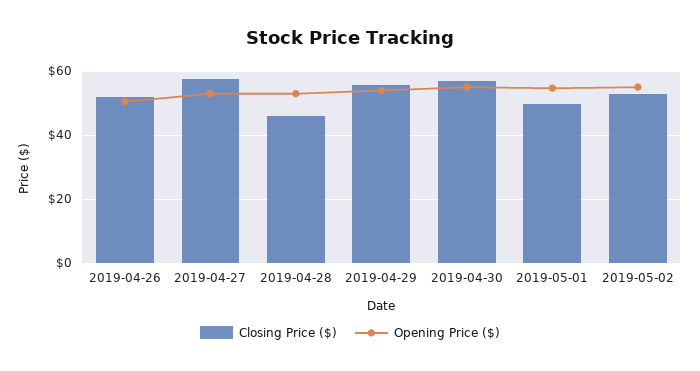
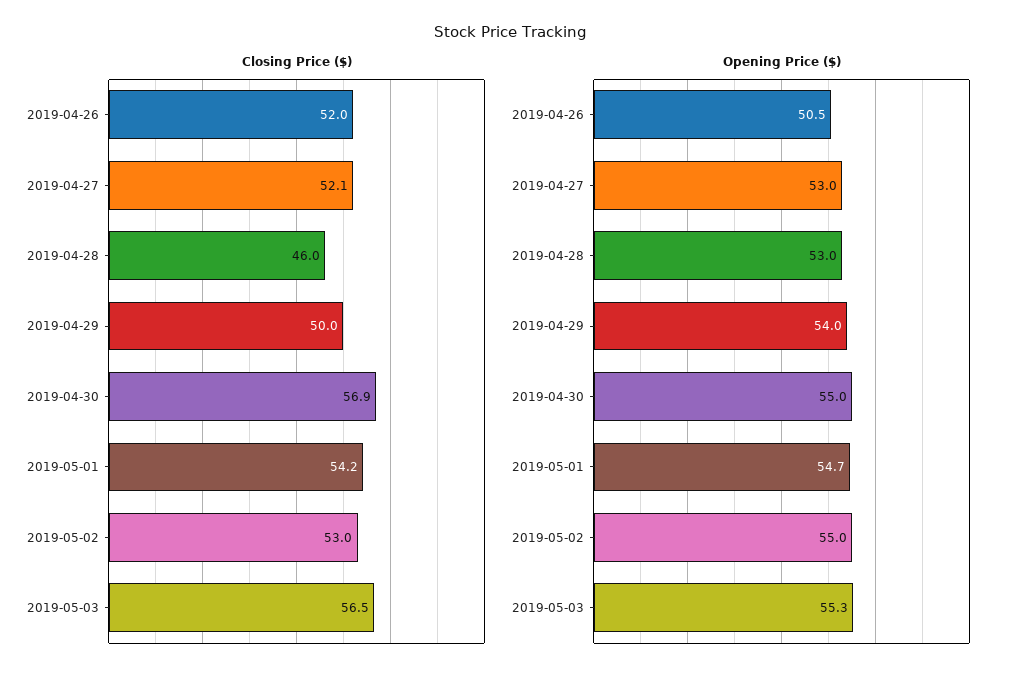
Closing Price ($), 2019-04-27: 58 -> 52.1
Closing Price ($), 2019-04-29: 56 -> 50
Closing Price ($), 2019-05-01: 50 -> 54.2
Closing Price ($), 2019-05-03: none -> 56.5
Opening Price ($), 2019-05-03: none -> 55.3

